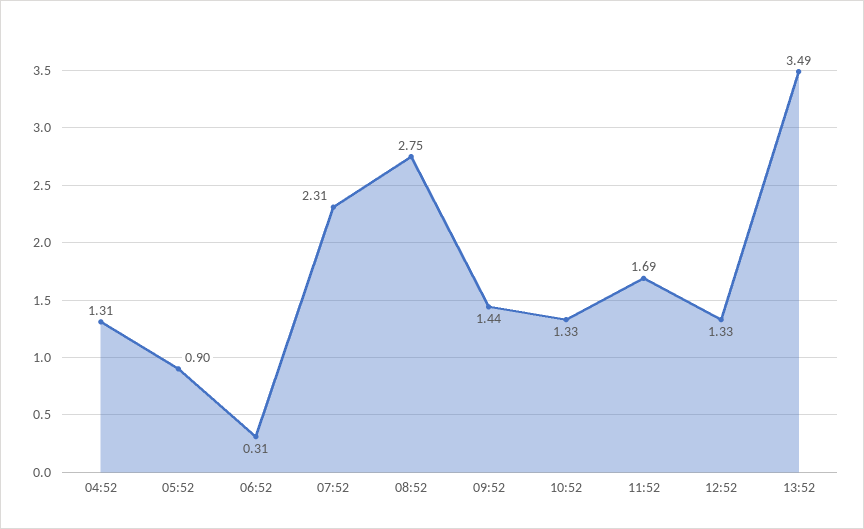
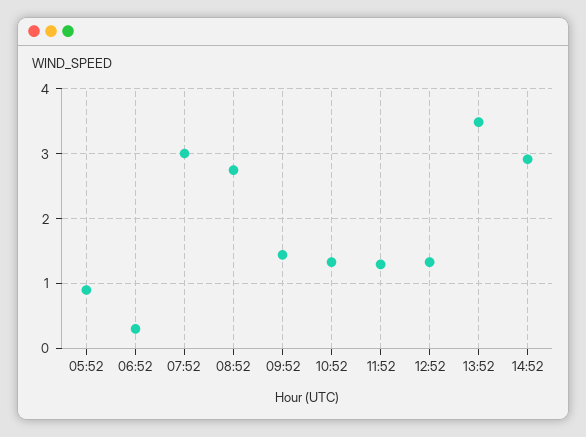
04:52: 1.31 -> none
07:52: 2.31 -> 3
11:52: 1.69 -> 1.3
14:52: none -> 2.9

